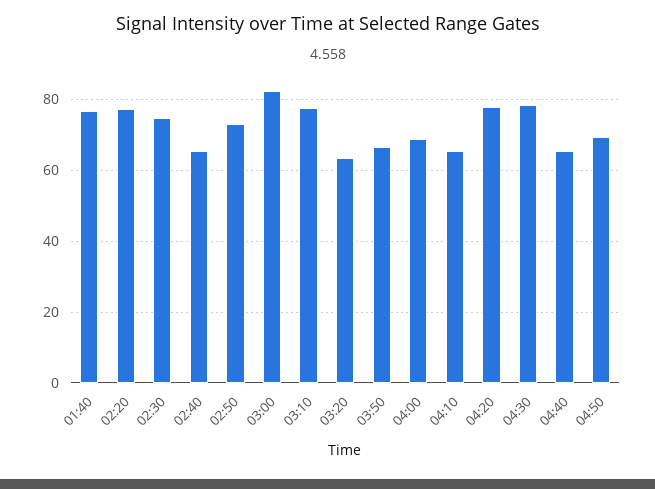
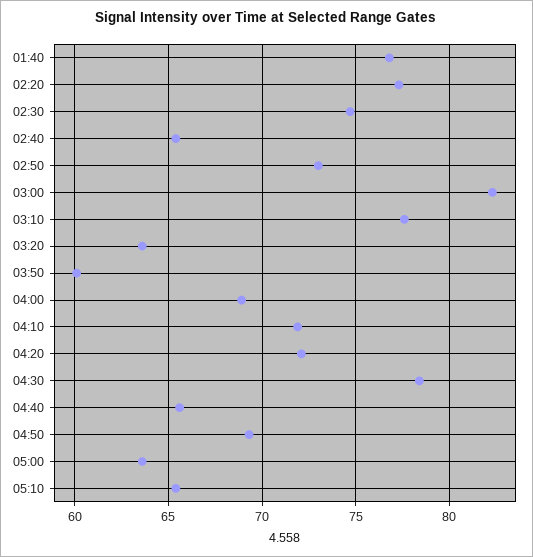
03:50: 66 -> 60
04:10: 66 -> 72
04:20: 78 -> 72
05:00: none -> 63.5
05:10: none -> 65.5

